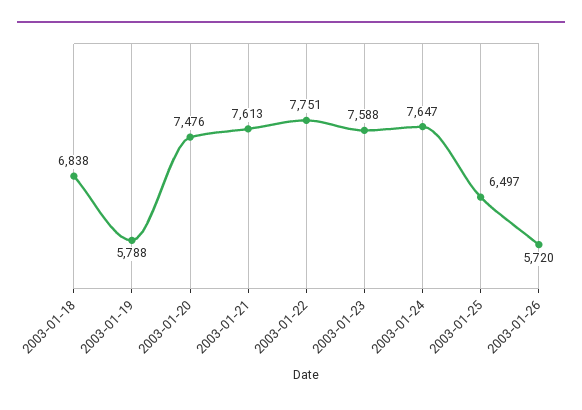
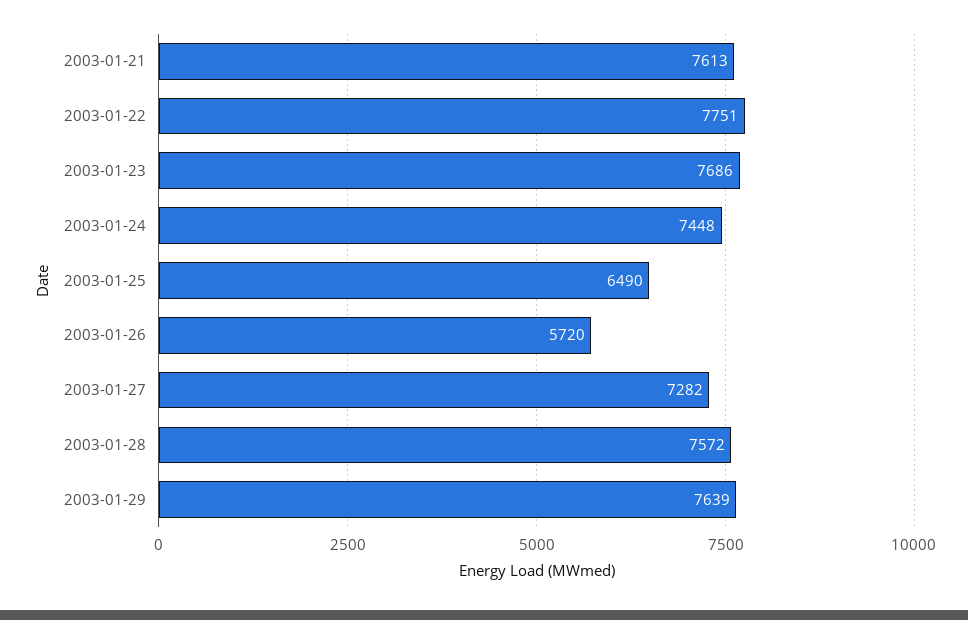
2003-01-18: 6838 -> none
2003-01-19: 5788 -> none
2003-01-20: 7476 -> none
2003-01-23: 7588 -> 7686
2003-01-24: 7647 -> 7448
2003-01-25: 6497 -> 6490
2003-01-27: none -> 7282
2003-01-28: none -> 7572
2003-01-29: none -> 7639

